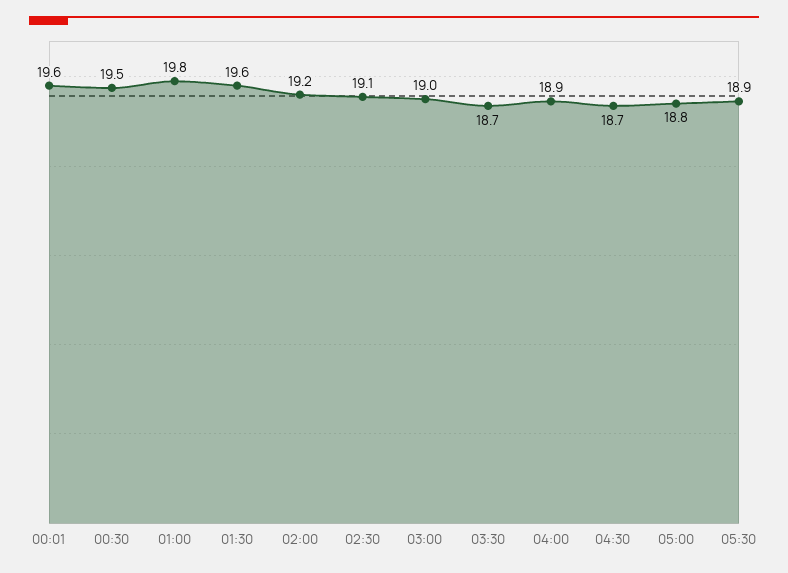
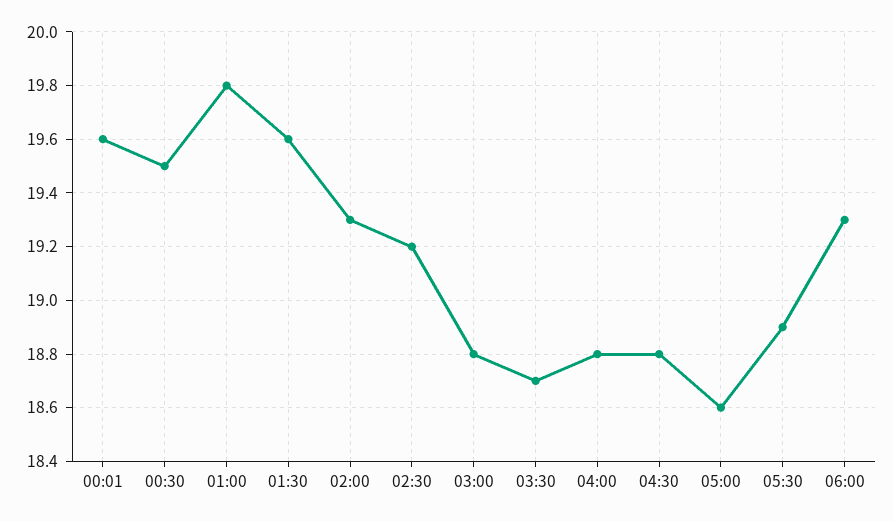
02:00: 19.2 -> 19.3
02:30: 19.1 -> 19.2
03:00: 19 -> 18.8
04:00: 18.9 -> 18.8
04:30: 18.7 -> 18.8
05:00: 18.8 -> 18.6
06:00: none -> 19.3

